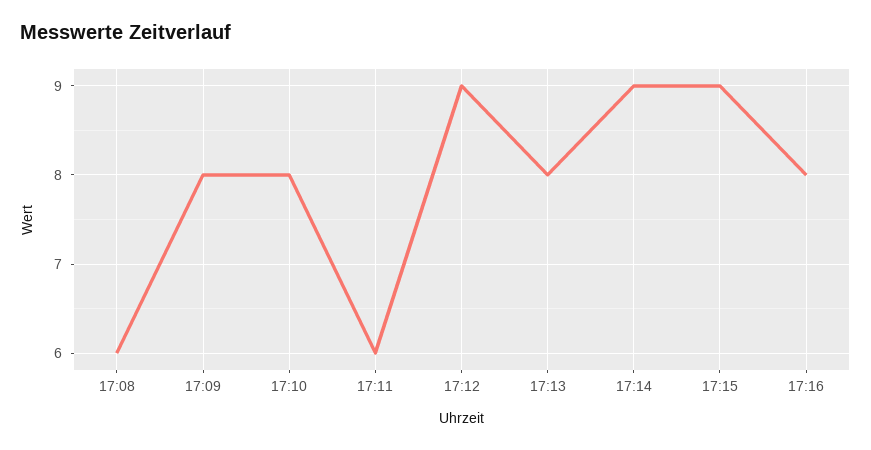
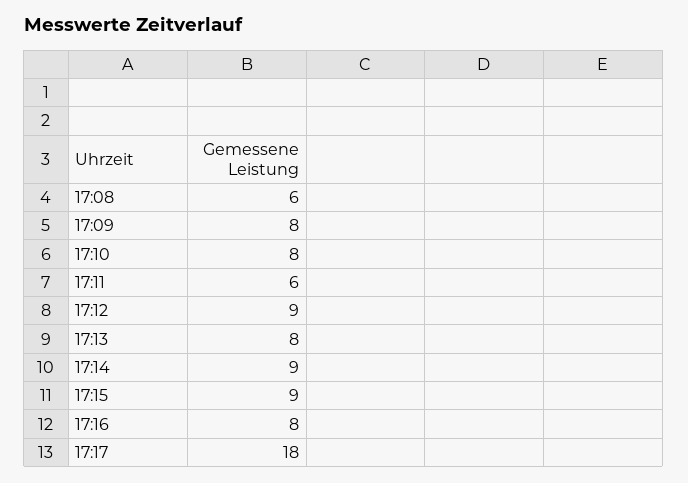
17:17: none -> 18

